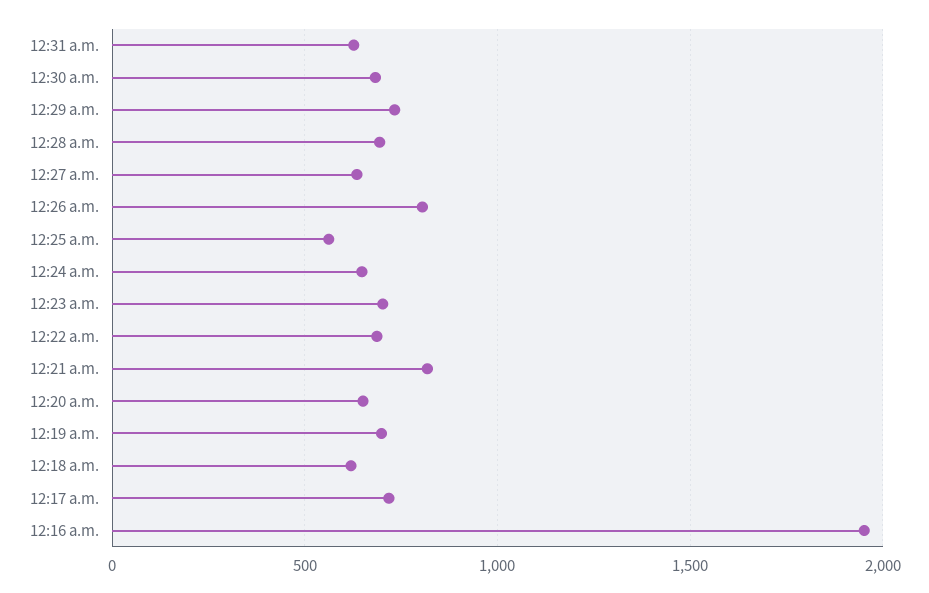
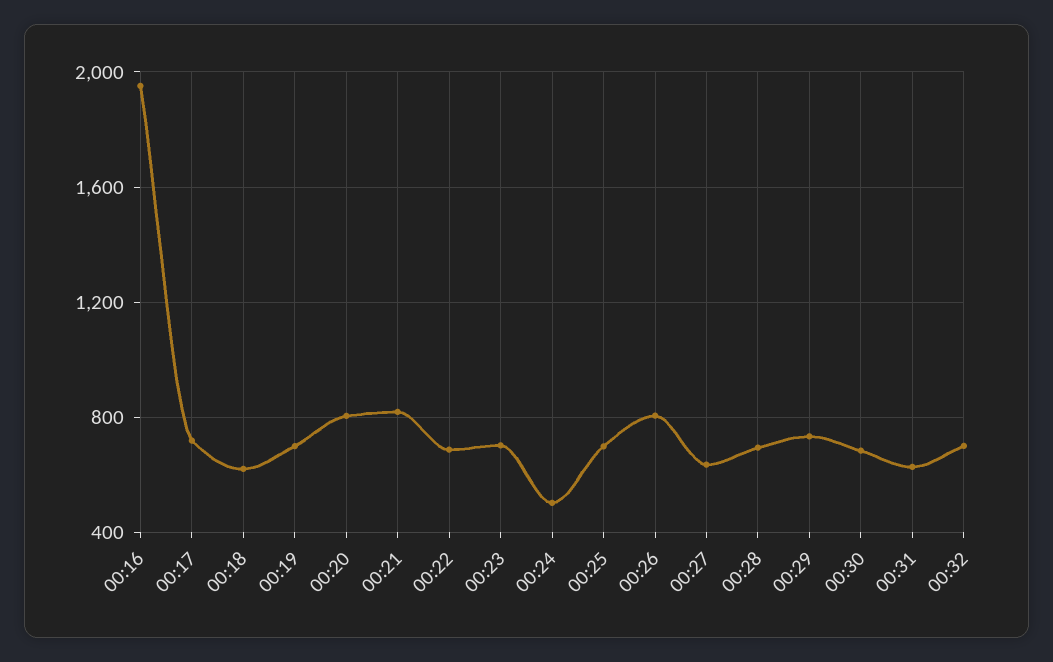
12:25 a.m.: 550 -> 700
12:24 a.m.: 650 -> 500
12:20 a.m.: 650 -> 800
00:32: none -> 700

